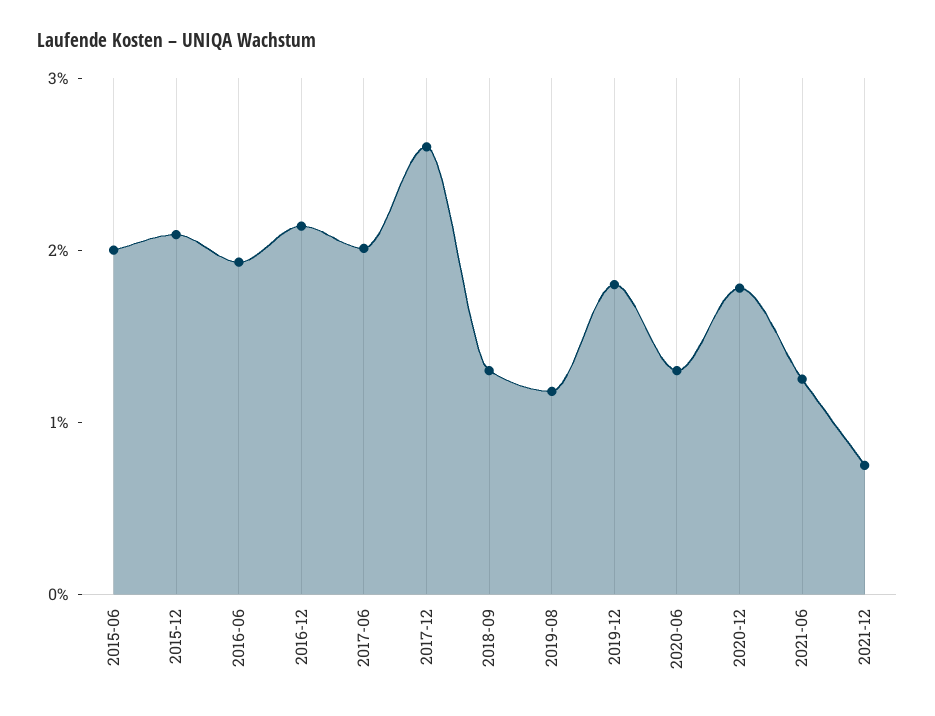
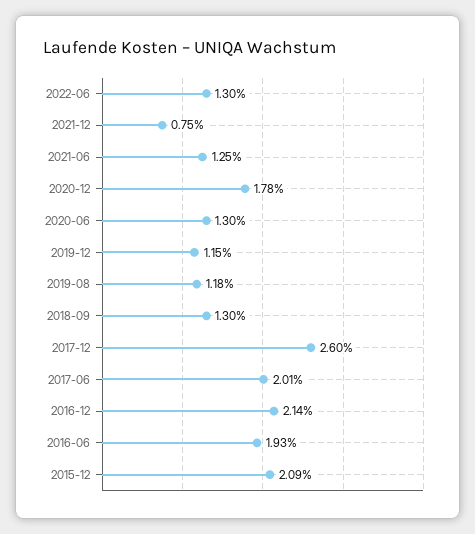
2015-06: 2 -> none
2019-12: 1.8 -> 1.15
2022-06: none -> 1.3

